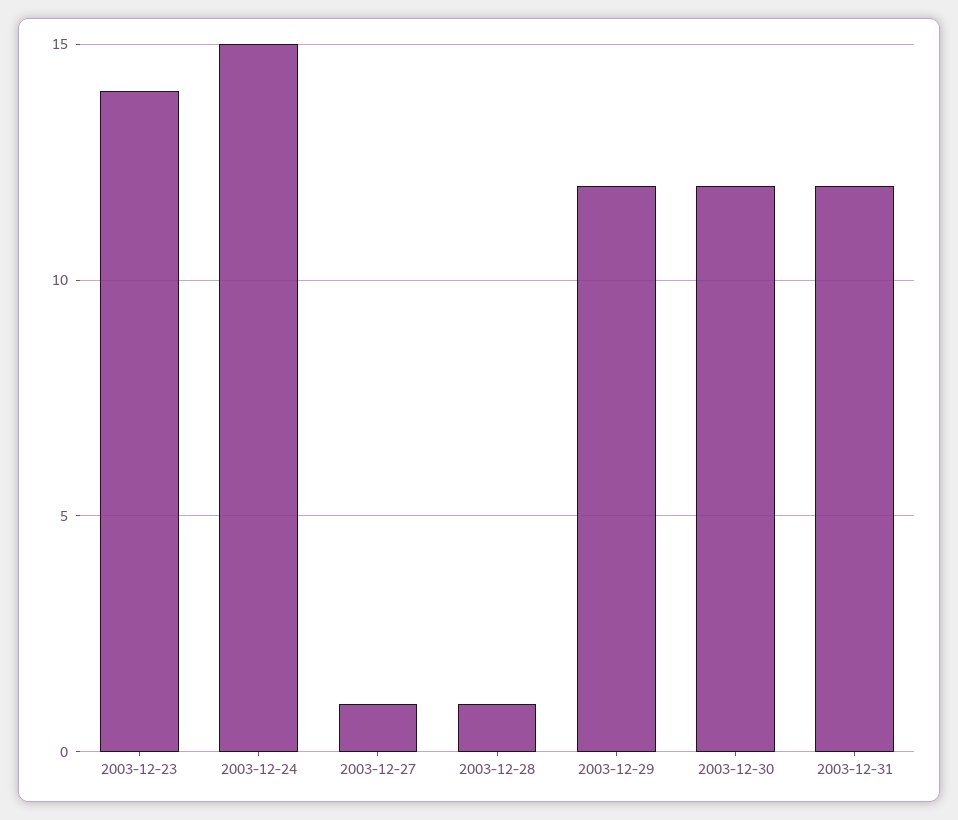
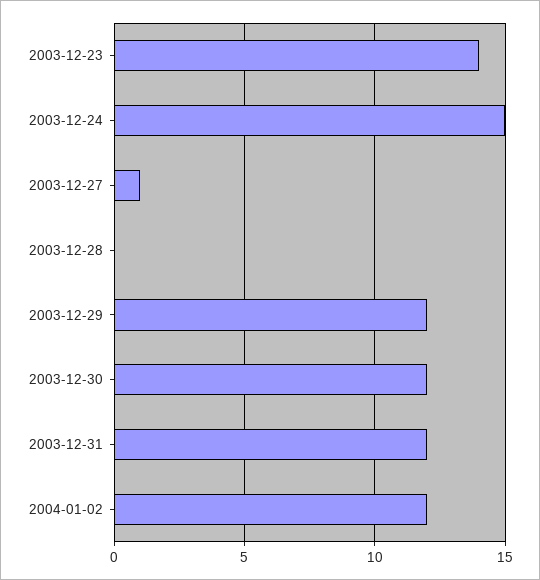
2003-12-28: 1 -> 0
2004-01-02: none -> 12

